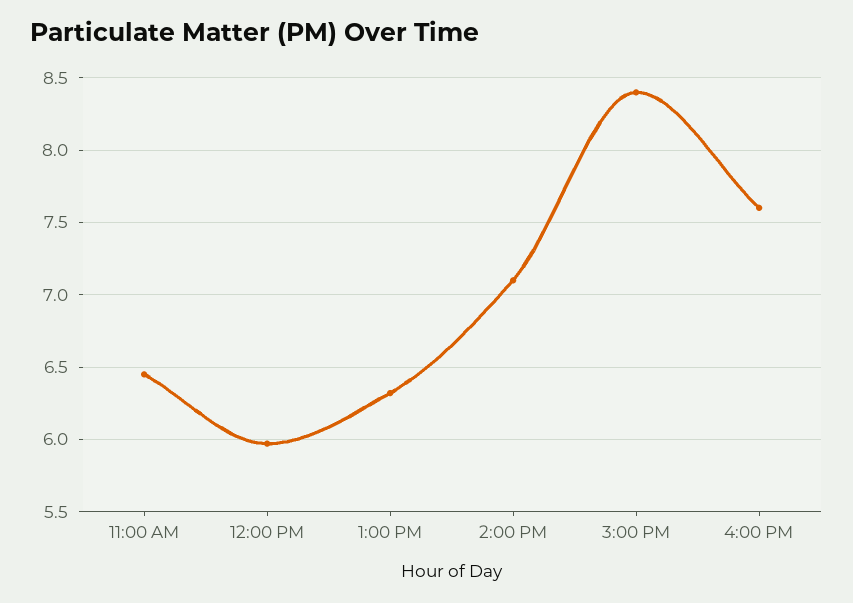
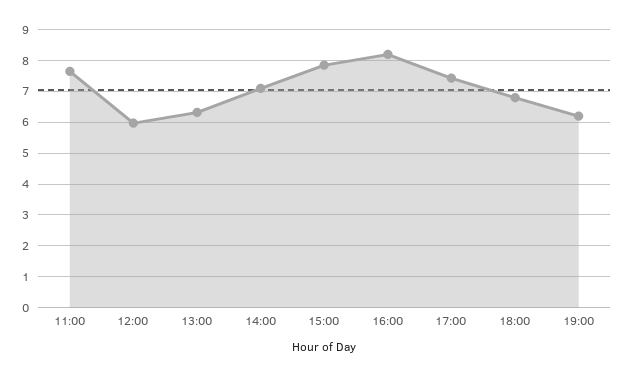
11:00 AM: 6.45 -> 7.6
3:00 PM: 8.4 -> 7.8
4:00 PM: 7.6 -> 8.2
17:00: none -> 7.4
18:00: none -> 6.8
19:00: none -> 6.2

